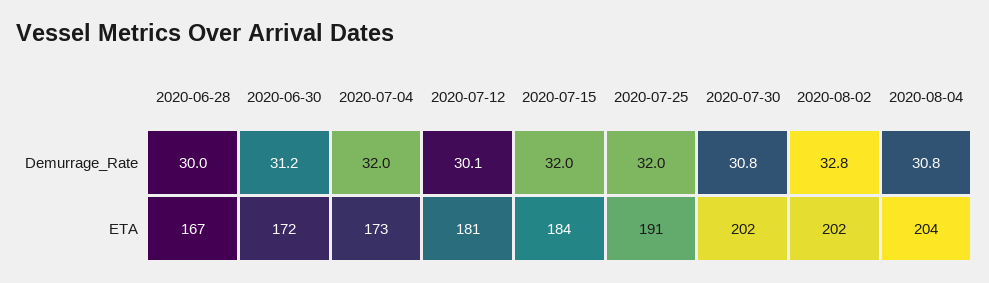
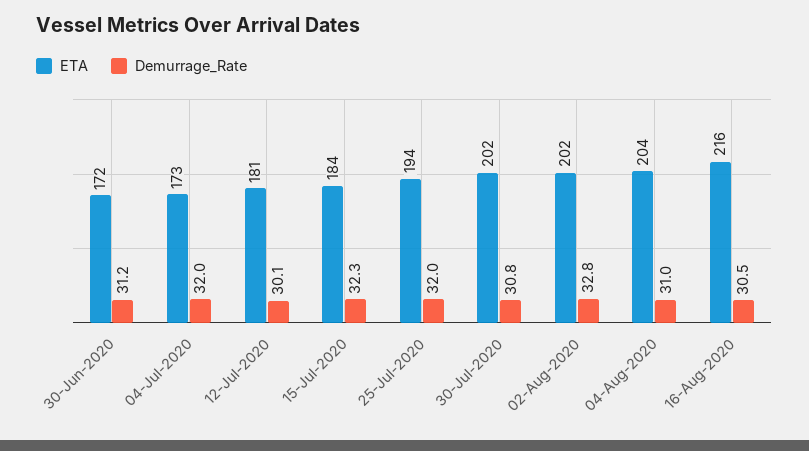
Demurrage_Rate, 2020-06-28: 30 -> none
Demurrage_Rate, 2020-07-15: 32 -> 32.3
Demurrage_Rate, 2020-08-04: 30.8 -> 31
ETA, 2020-06-28: 167 -> none
ETA, 2020-07-25: 191 -> 194
ETA, 16-Aug-2020: none -> 216
Demurrage_Rate, 16-Aug-2020: none -> 30.5

